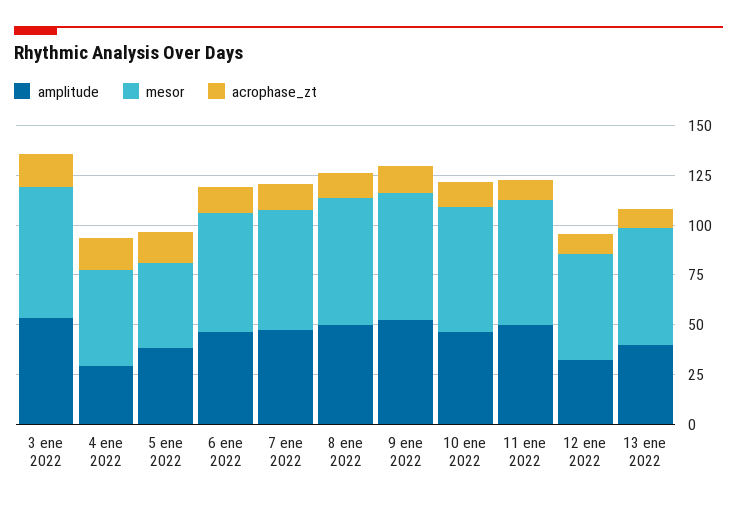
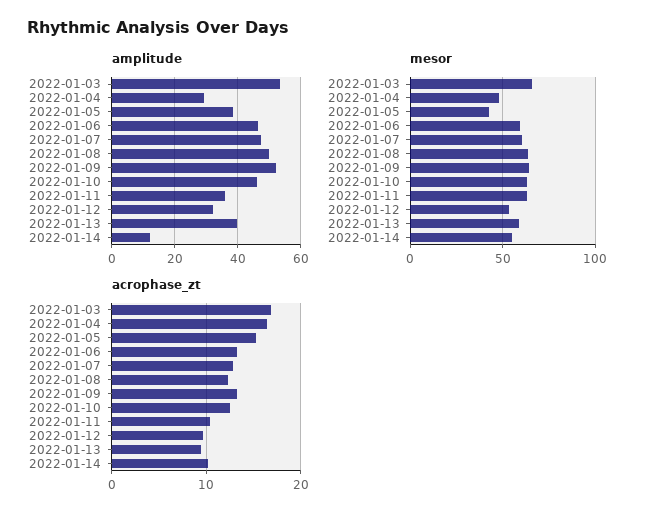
amplitude, 11 ene 2022: 50 -> 36
amplitude, 2022-01-14: none -> 12
mesor, 2022-01-14: none -> 55
acrophase_zt, 2022-01-14: none -> 10

